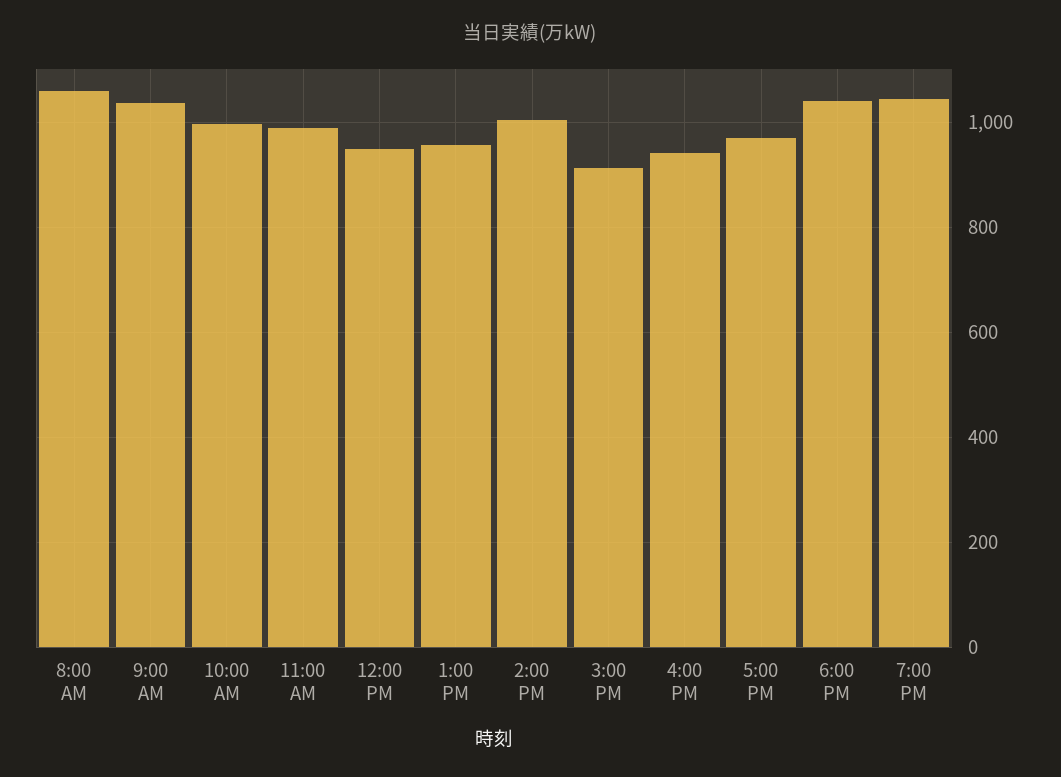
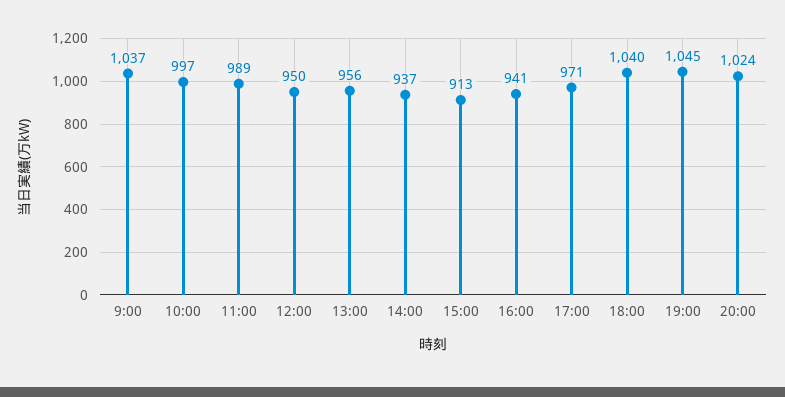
8:00 AM: 1060 -> none
2:00 PM: 1000 -> 937
20:00: none -> 1024

